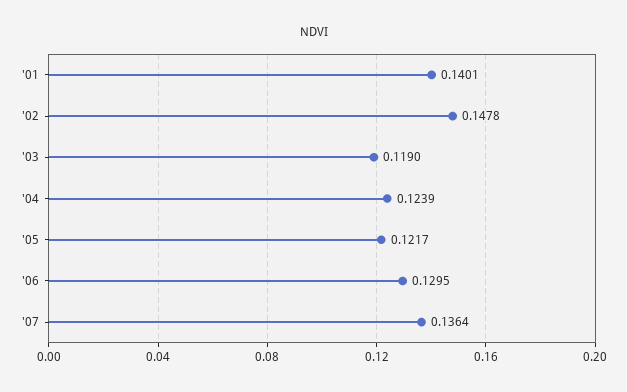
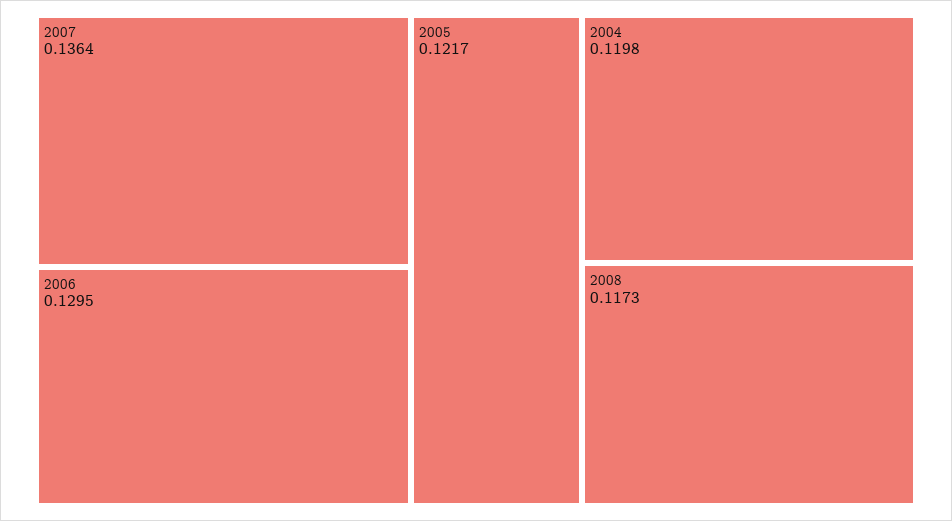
'01: 0.1401 -> none
'02: 0.1478 -> none
'03: 0.119 -> none
'04: 0.1239 -> 0.1198
2008: none -> 0.1173

